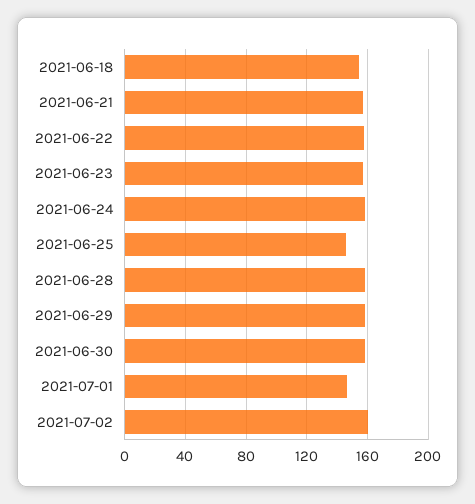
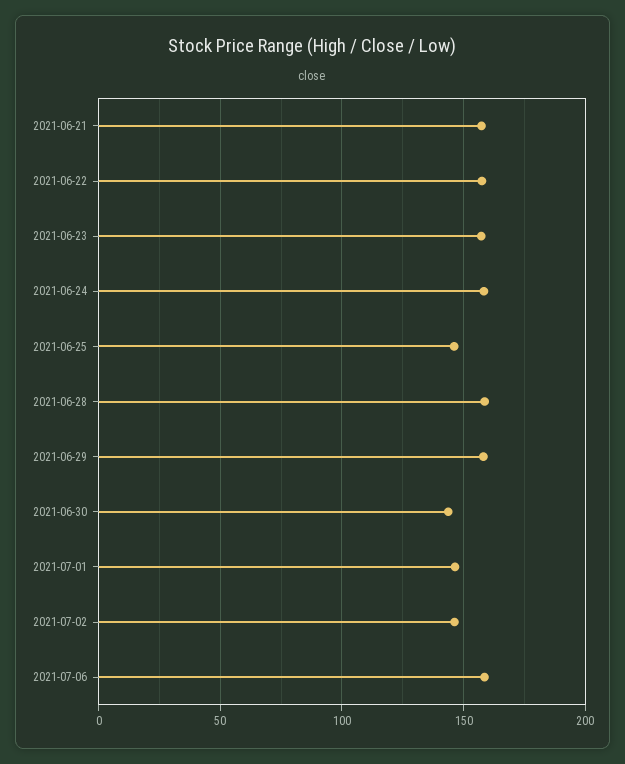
2021-06-18: 155 -> none
2021-06-30: 160 -> 145
2021-07-02: 160 -> 145
2021-07-06: none -> 160

